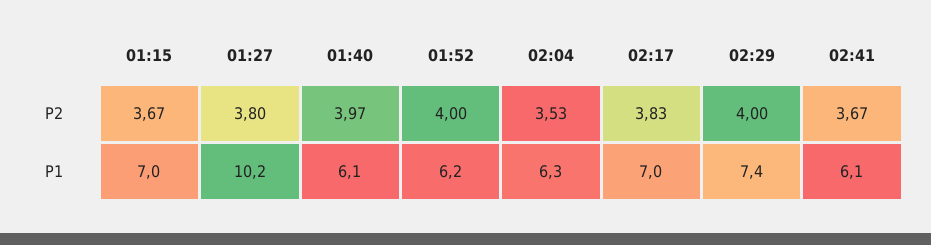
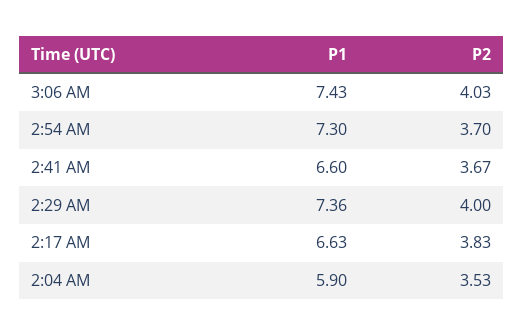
01:15, P2: 3.67 -> none
01:27, P2: 3.8 -> none
01:40, P2: 3.97 -> none
01:52, P2: 4 -> none
01:15, P1: 7 -> none
01:27, P1: 10.2 -> none
01:40, P1: 6.1 -> none
01:52, P1: 6.2 -> none
02:04, P1: 6.3 -> 5.9
02:17, P1: 7 -> 6.63
02:41, P1: 6.1 -> 6.6
3:06 AM, P1: none -> 7.43
3:06 AM, P2: none -> 4.03
2:54 AM, P1: none -> 7.3
2:54 AM, P2: none -> 3.7

